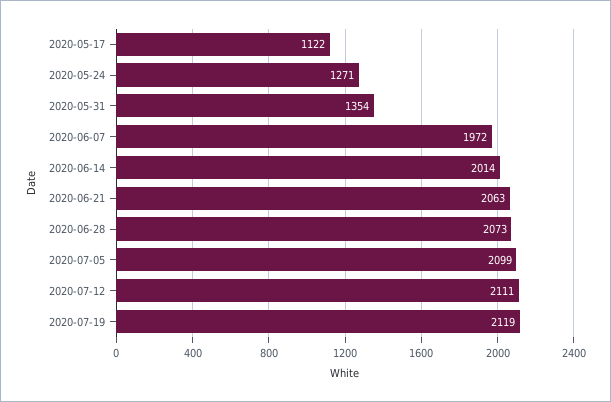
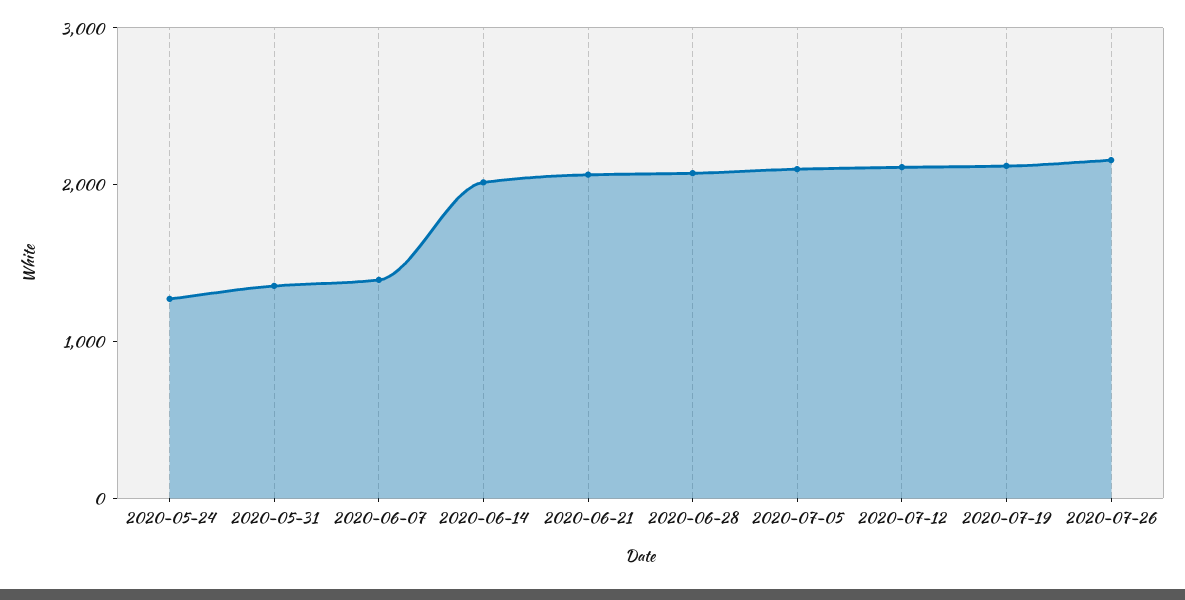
2020-05-17: 1122 -> none
2020-06-07: 1972 -> 1400
2020-07-26: none -> 2200

